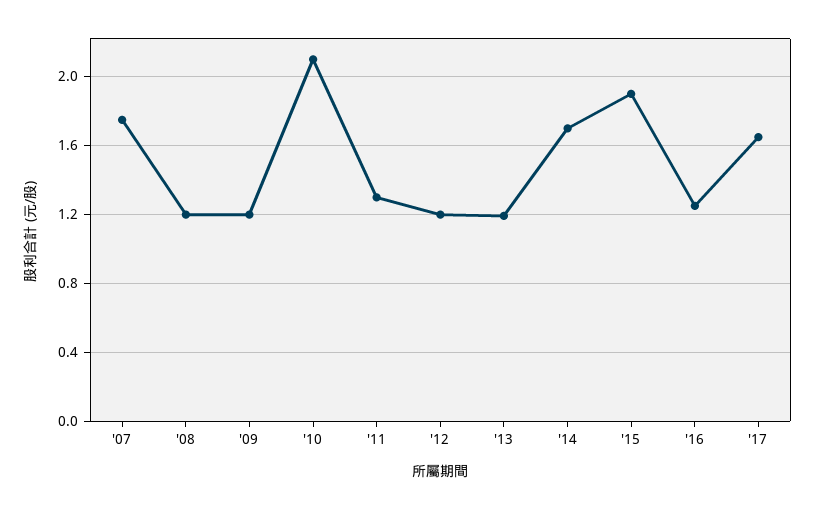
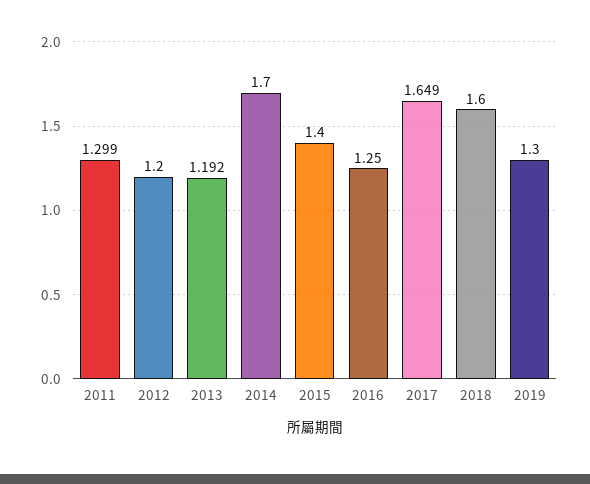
'07: 1.75 -> none
'08: 1.2 -> none
'09: 1.2 -> none
'10: 2.1 -> none
'15: 1.9 -> 1.4
2018: none -> 1.6
2019: none -> 1.3

